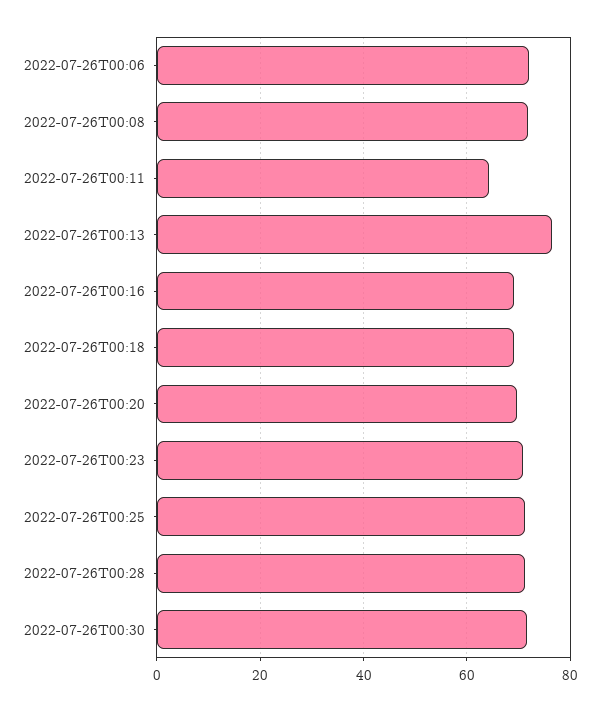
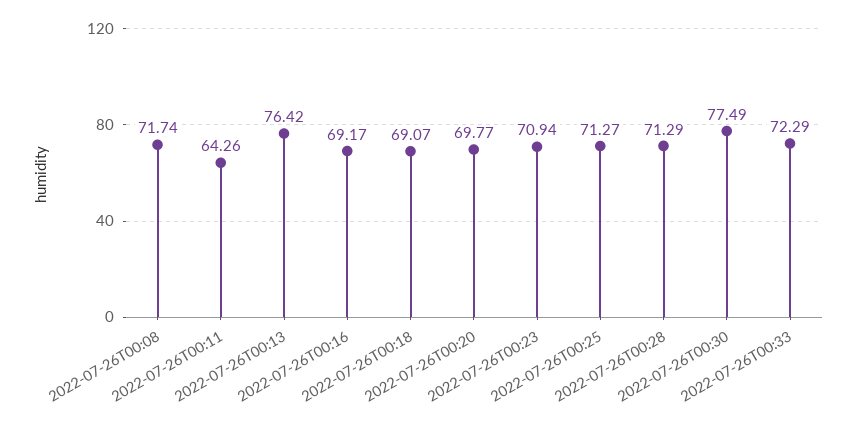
2022-07-26T00:06: 72 -> none
2022-07-26T00:30: 72 -> 77.49
2022-07-26T00:33: none -> 72.29

